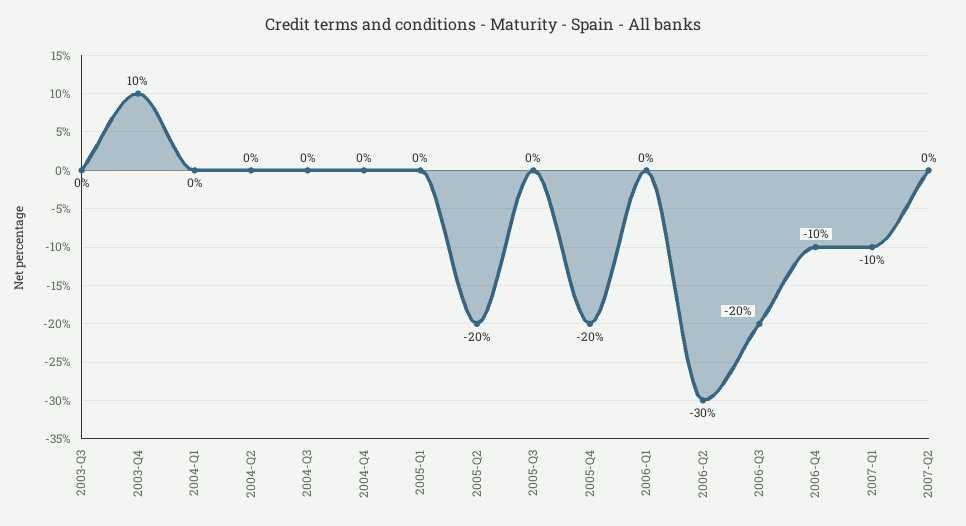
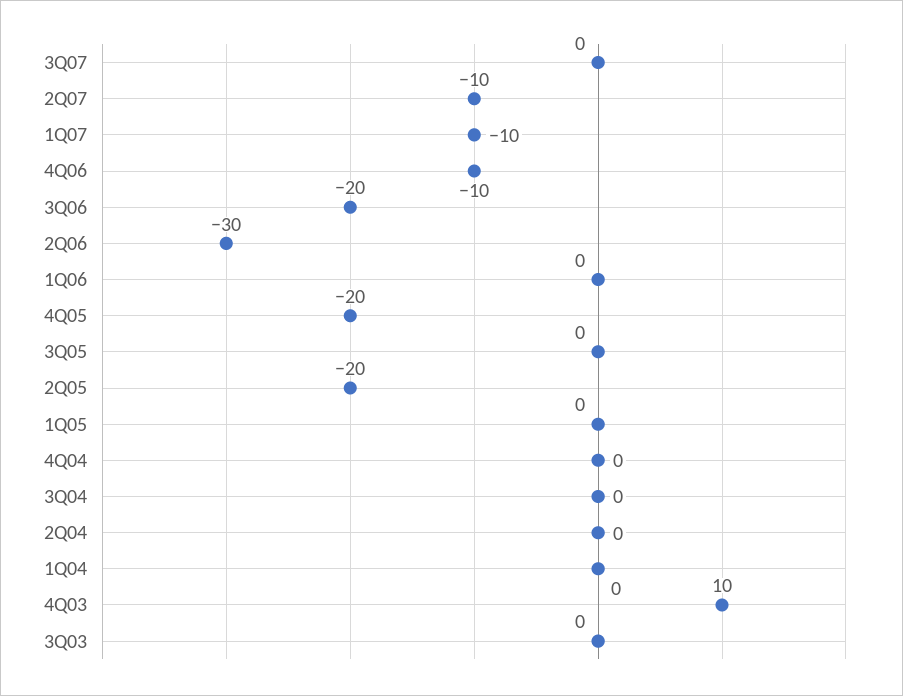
2007-Q2: 0 -> -10
3Q07: none -> 0

